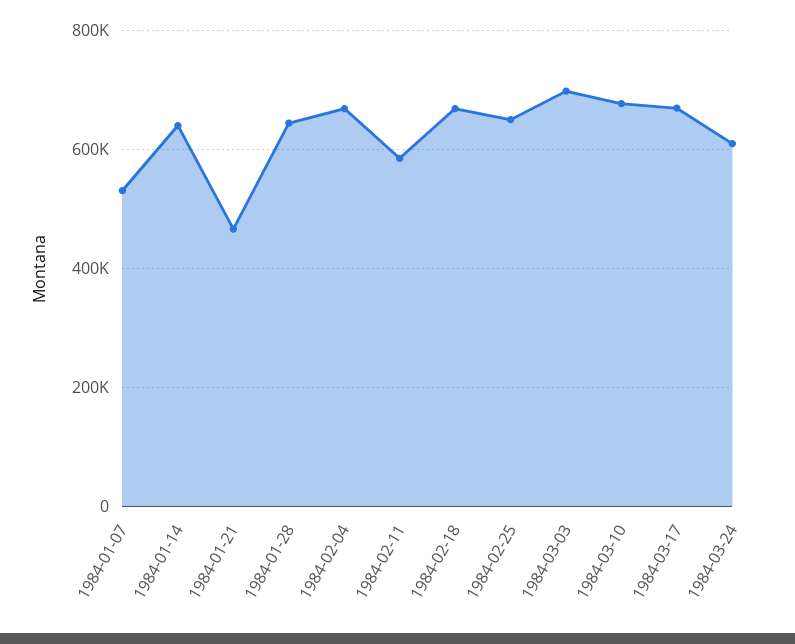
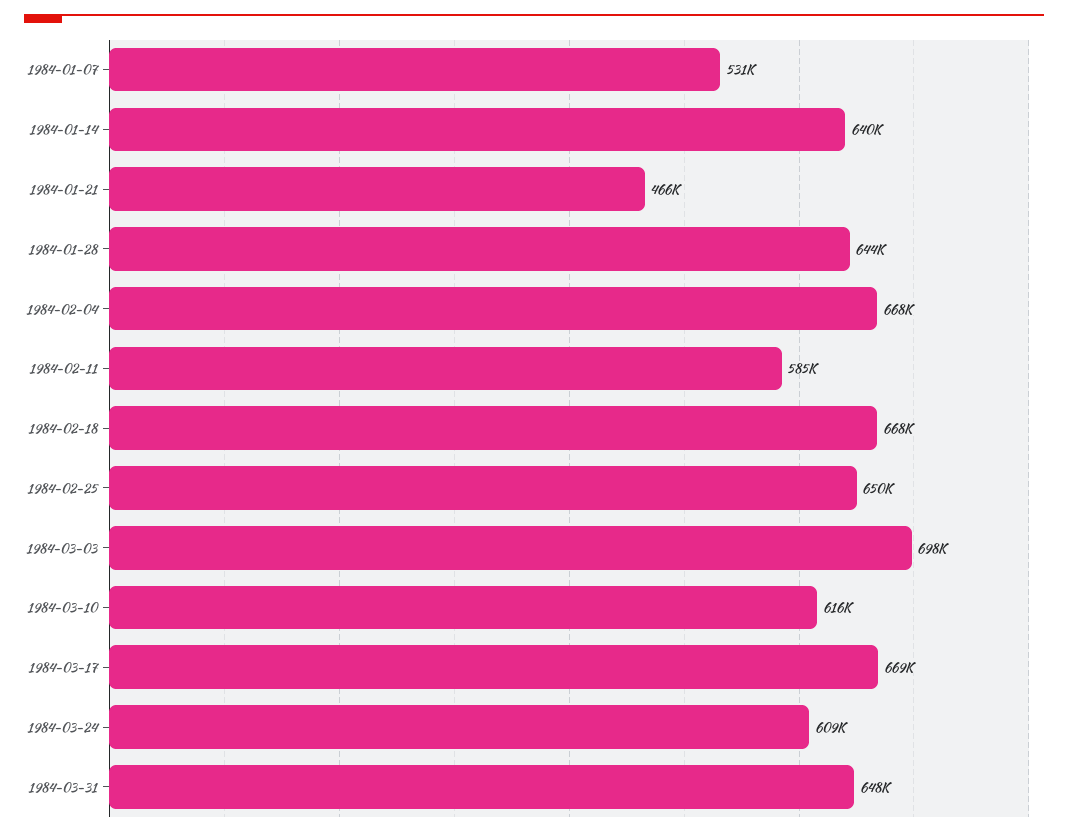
1984-03-10: 680000 -> 616000
1984-03-31: none -> 648000

